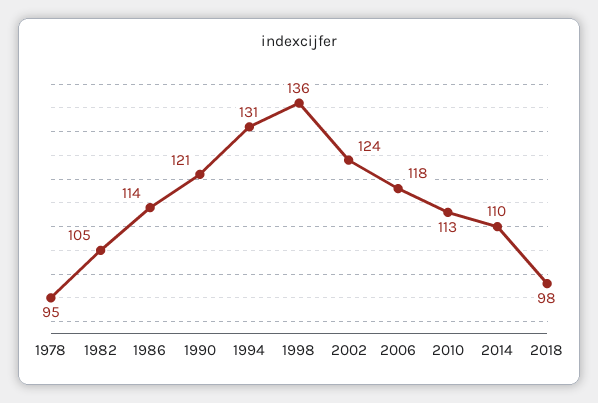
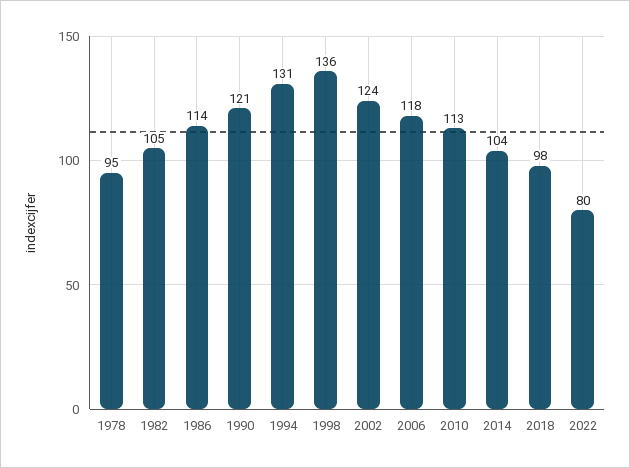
2014: 110 -> 104
2022: none -> 80

